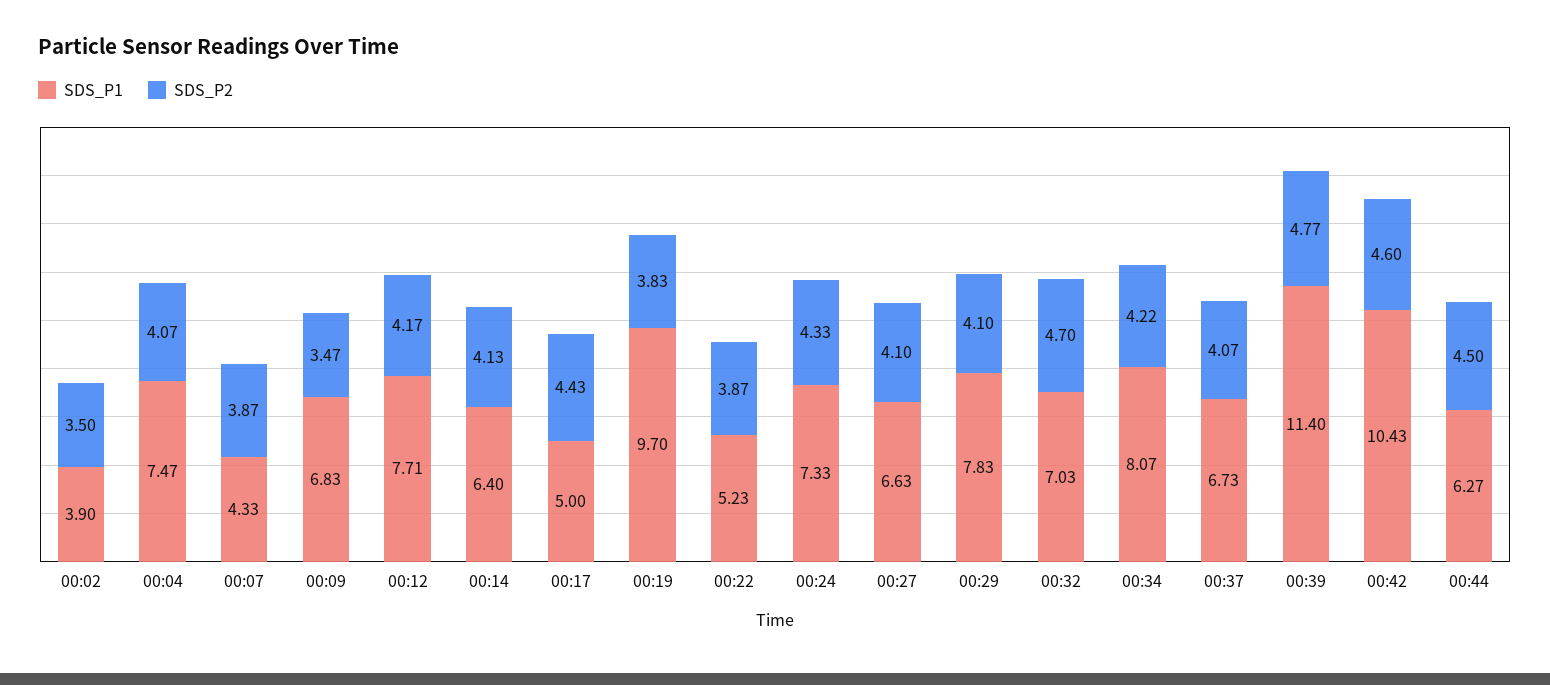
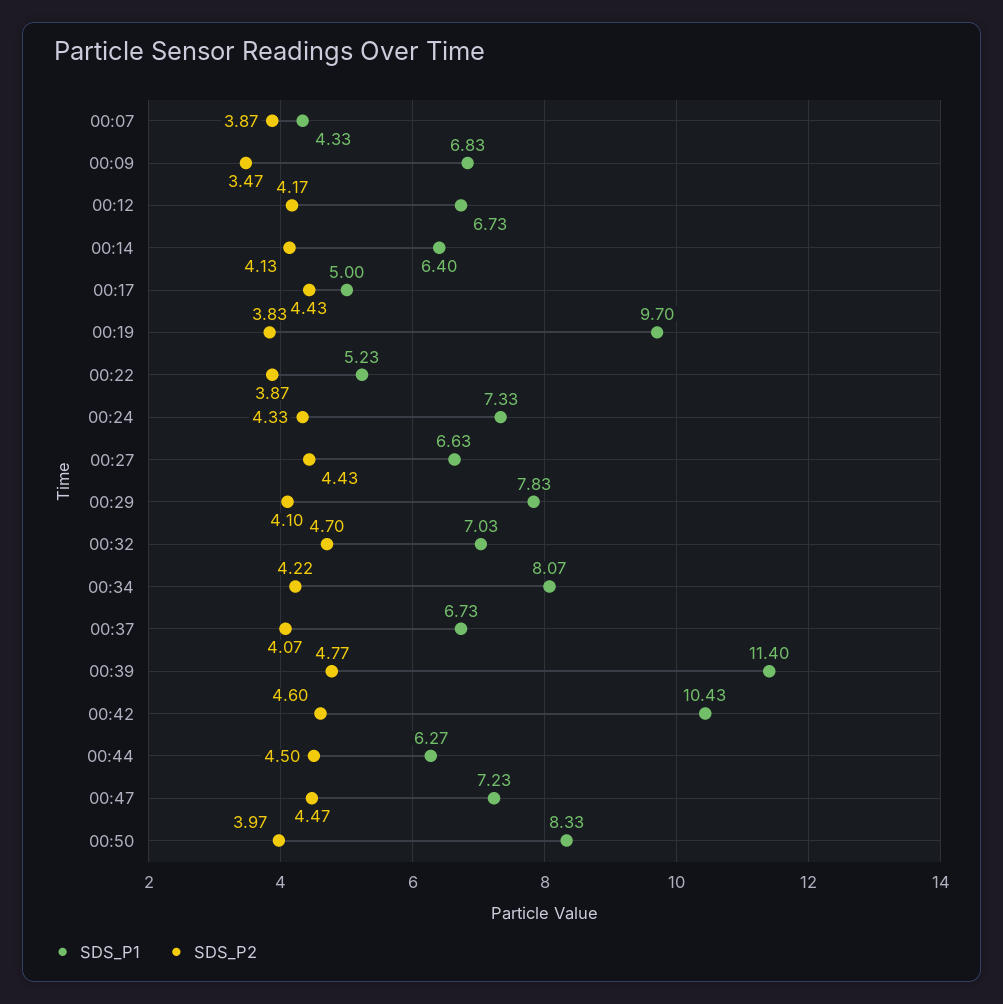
SDS_P1, 00:02: 3.9 -> none
SDS_P2, 00:02: 3.5 -> none
SDS_P1, 00:04: 7.47 -> none
SDS_P2, 00:04: 4.07 -> none
SDS_P1, 00:12: 7.71 -> 6.73
SDS_P2, 00:27: 4.1 -> 4.43
SDS_P1, 00:47: none -> 7.23
SDS_P2, 00:47: none -> 4.47
SDS_P1, 00:50: none -> 8.33
SDS_P2, 00:50: none -> 3.97

